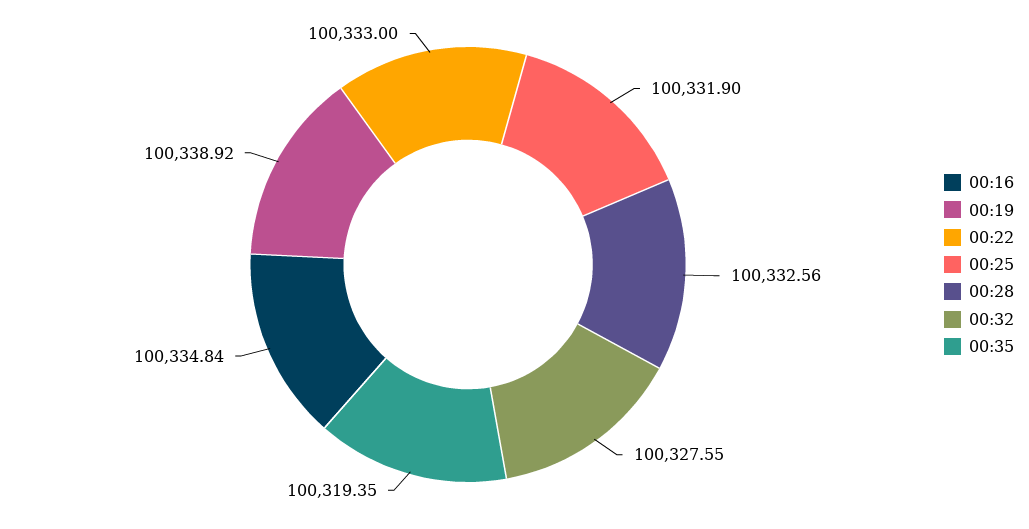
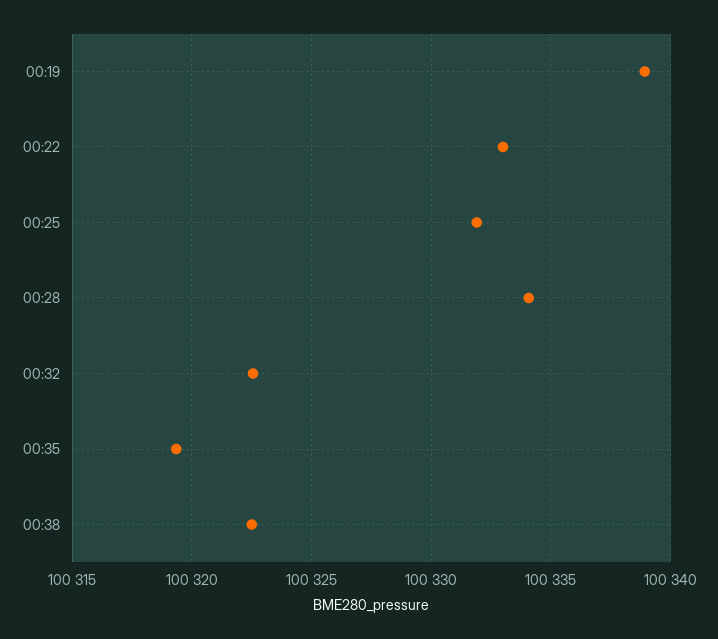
00:16: 100334.84 -> none
00:28: 100332.56 -> 100334
00:32: 100327.55 -> 100322.5
00:38: none -> 100322.5

